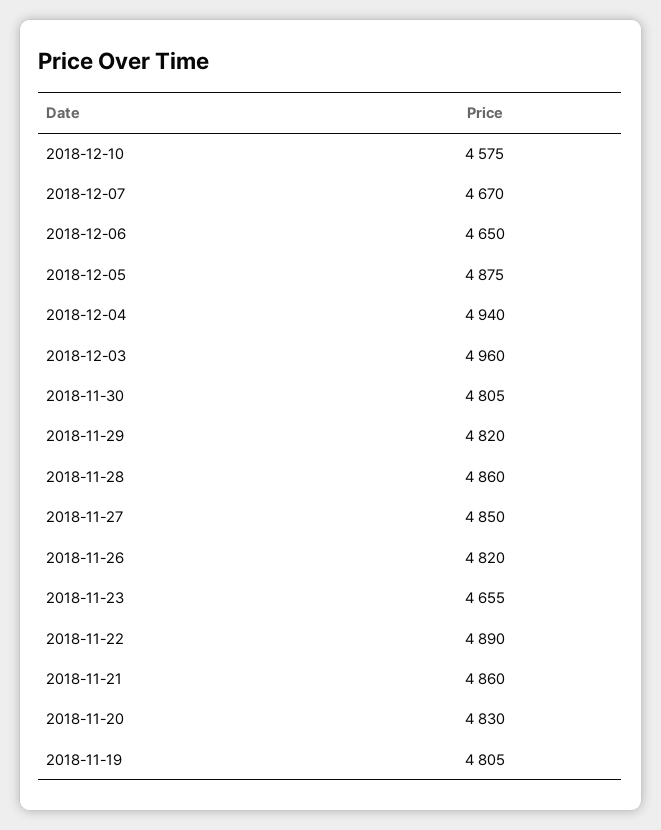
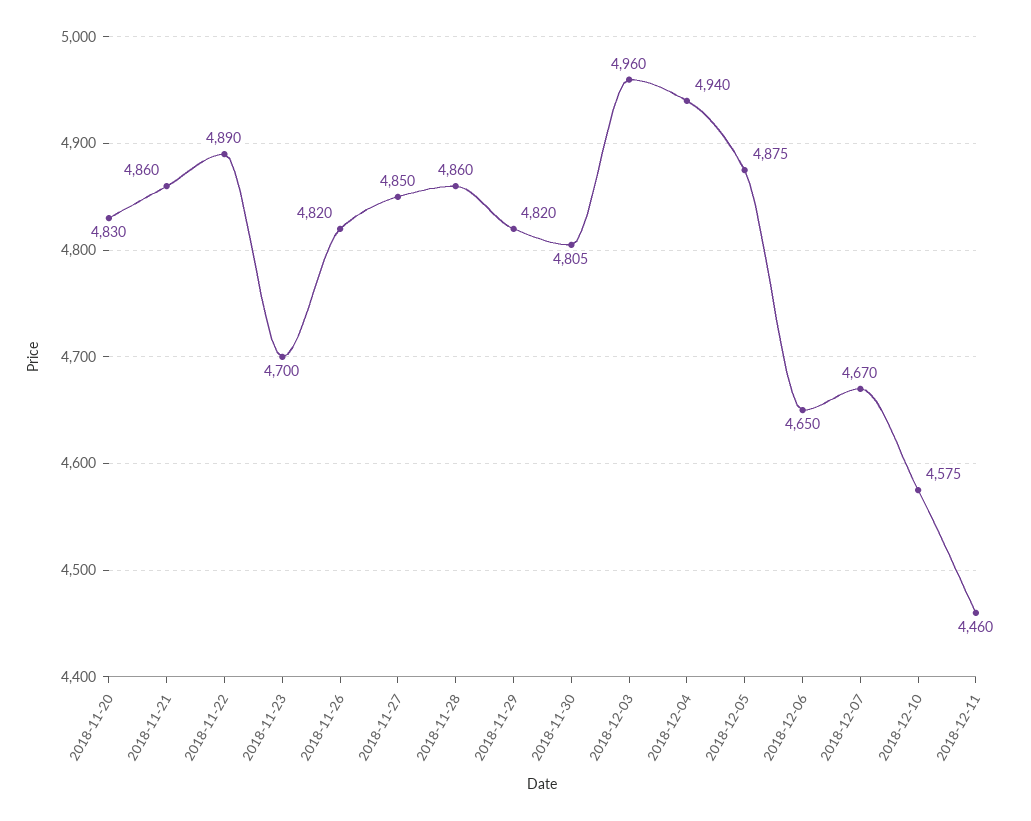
2018-11-23: 4655 -> 4700
2018-11-19: 4805 -> none
2018-12-11: none -> 4460

